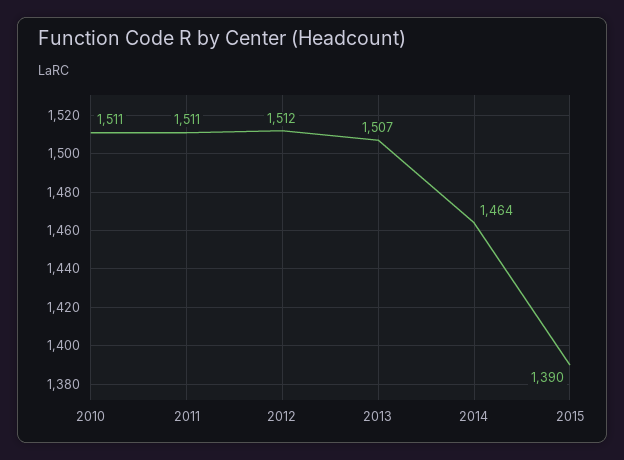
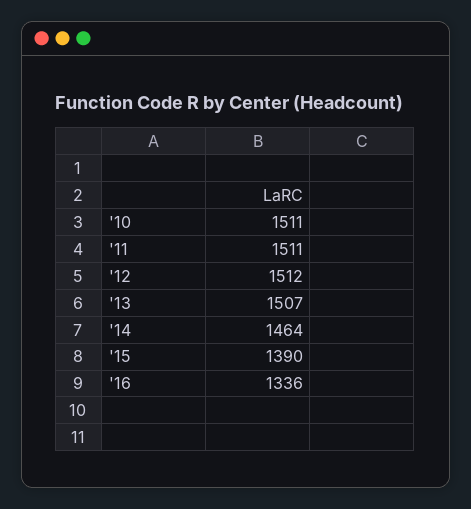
'16: none -> 1336

